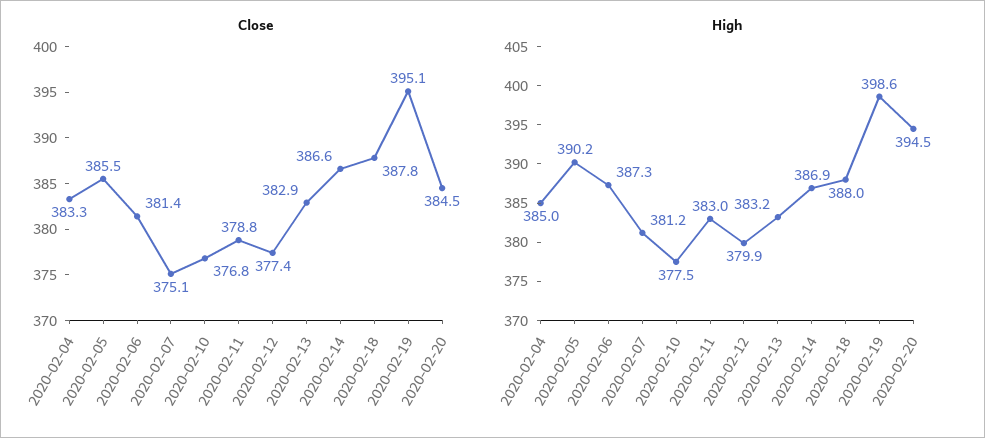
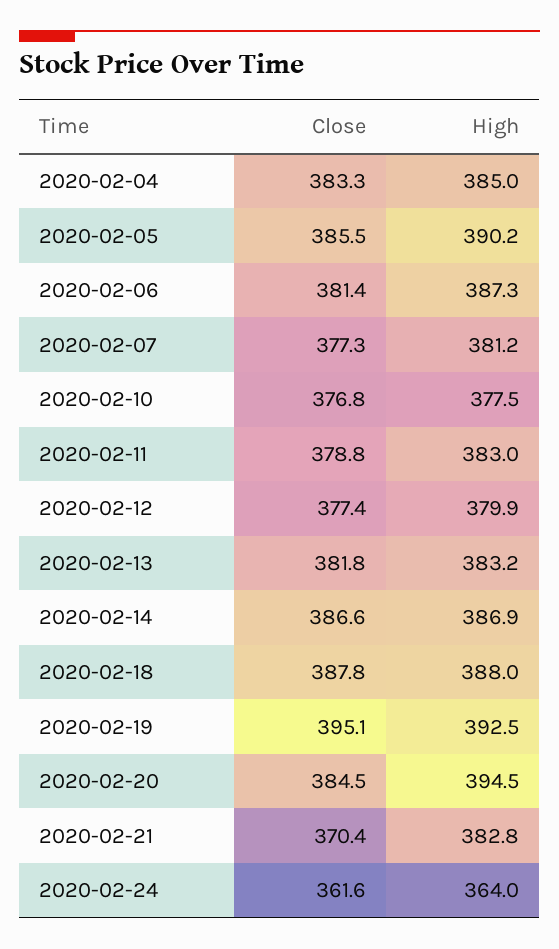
Close, 2020-02-07: 375.1 -> 377.3
Close, 2020-02-13: 382.9 -> 381.8
High, 2020-02-19: 398.6 -> 392.5
Close, 2020-02-21: none -> 370.4
High, 2020-02-21: none -> 382.8
Close, 2020-02-24: none -> 361.6
High, 2020-02-24: none -> 364

